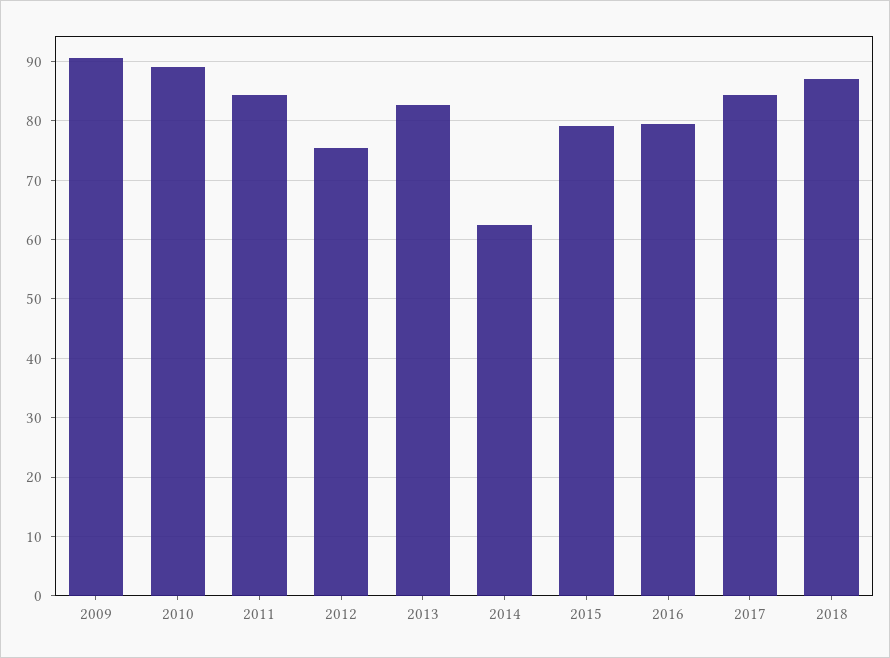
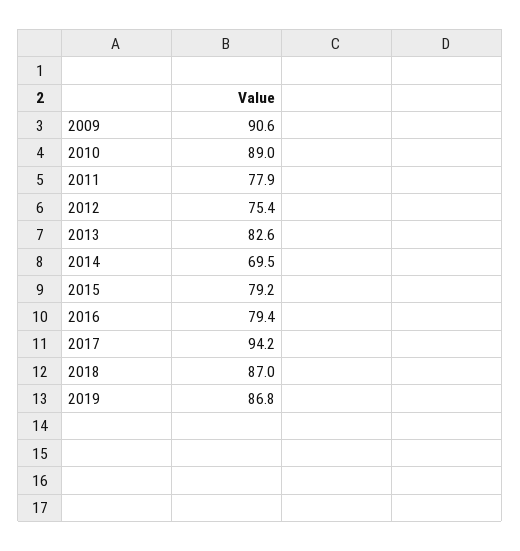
2011: 84 -> 77.9
2014: 62 -> 69.5
2017: 84 -> 94.2
2019: none -> 86.8

